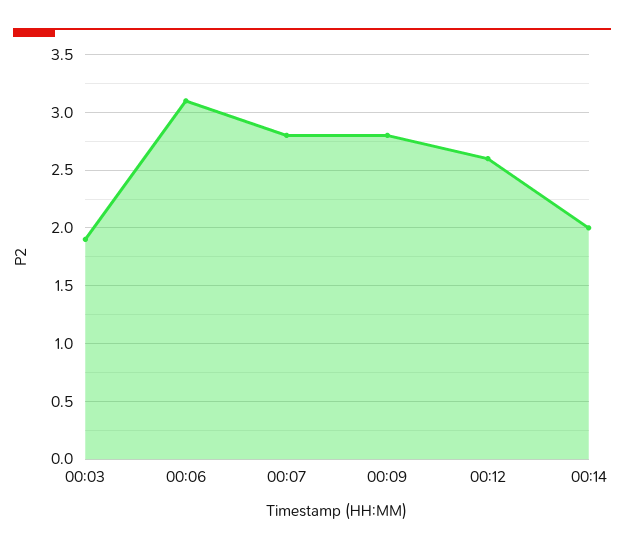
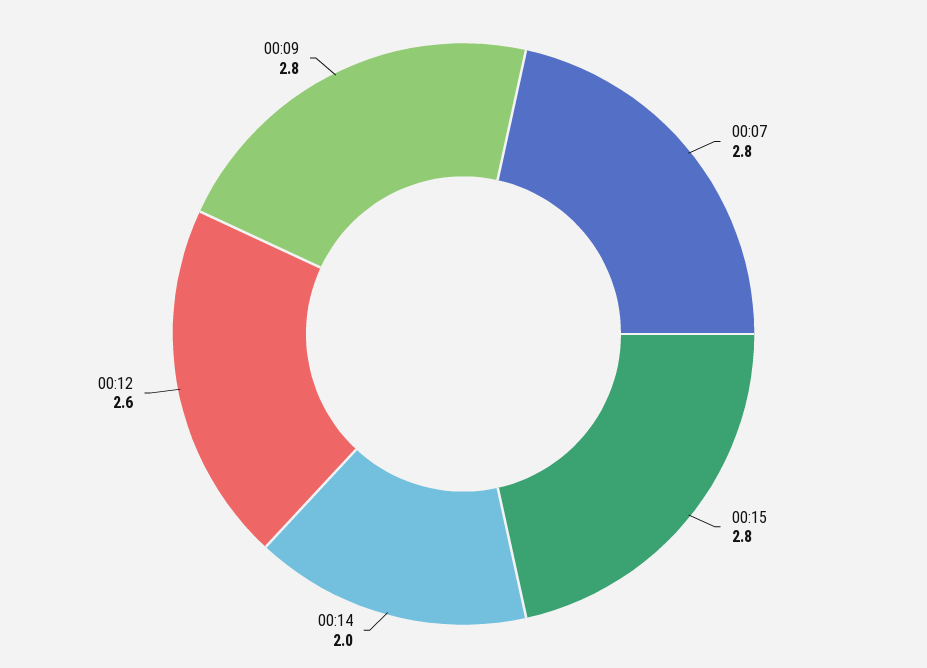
00:03: 1.9 -> none
00:06: 3.1 -> none
00:15: none -> 2.8

